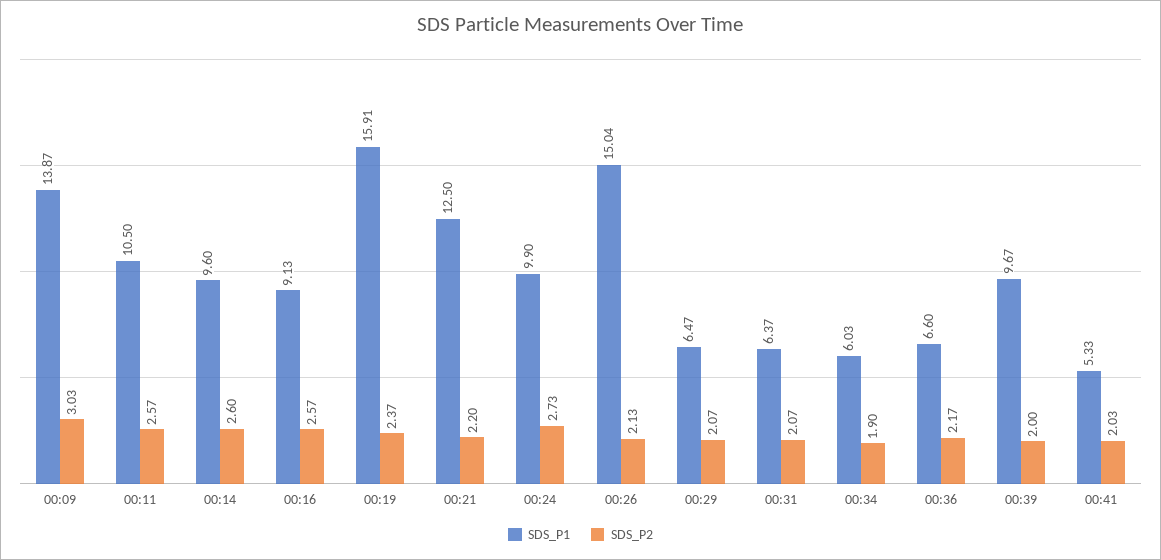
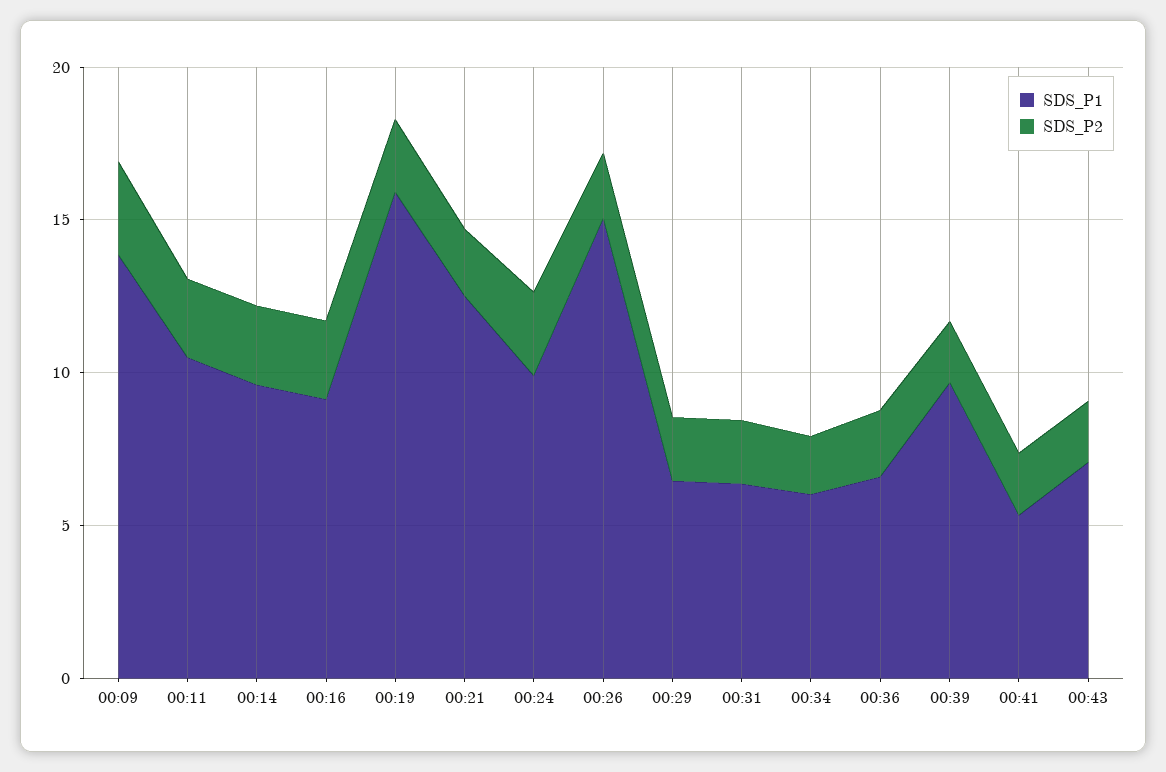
SDS_P1, 00:43: none -> 7
SDS_P2, 00:43: none -> 2

